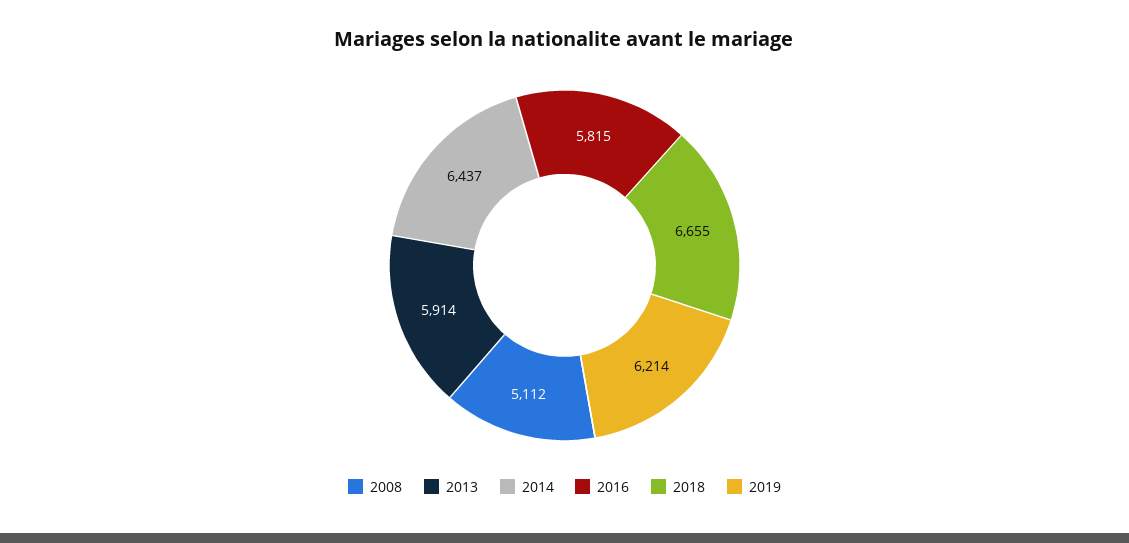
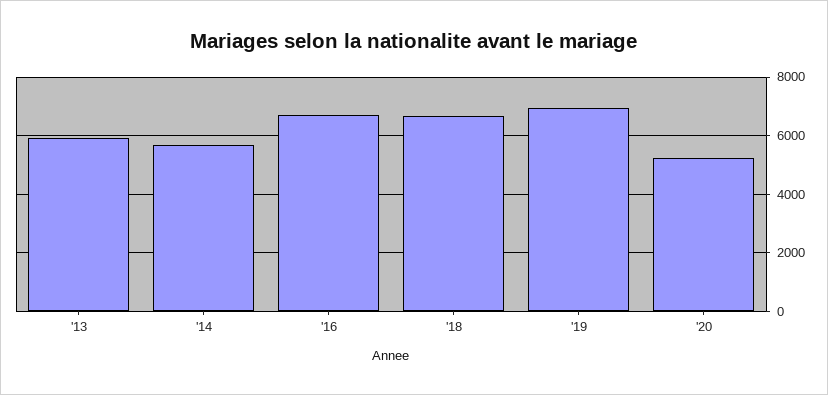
2008: 5112 -> none
2014: 6437 -> 5750
2016: 5815 -> 6750
2019: 6214 -> 7000
'20: none -> 5250

